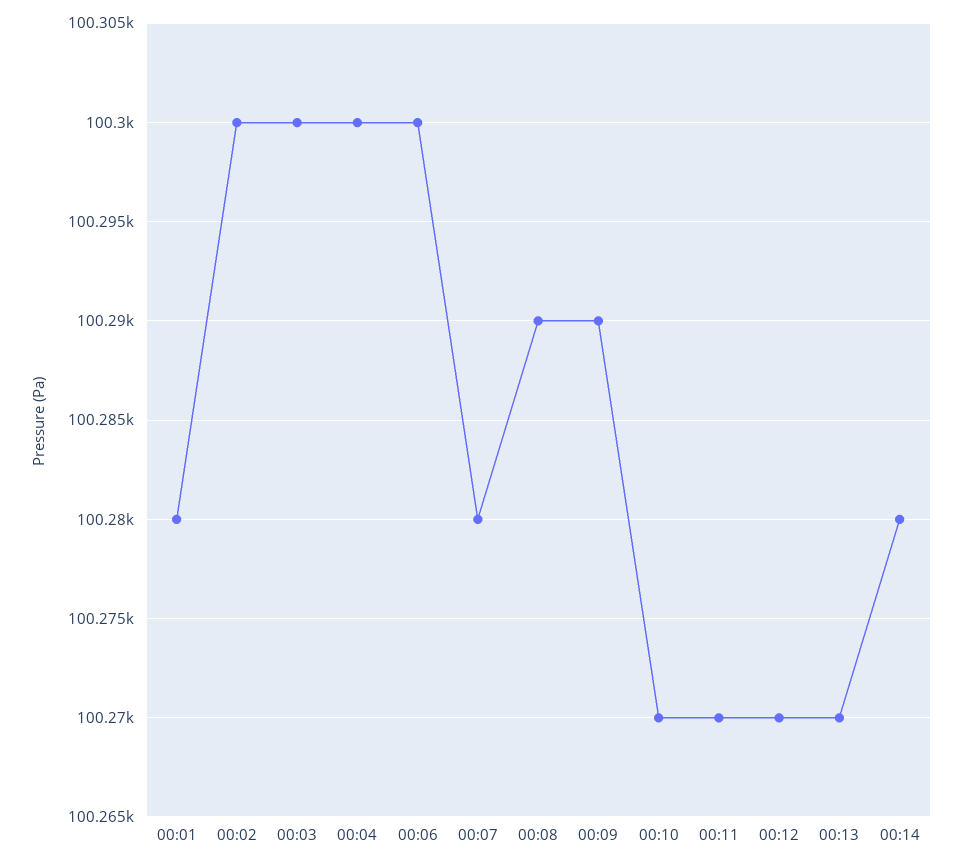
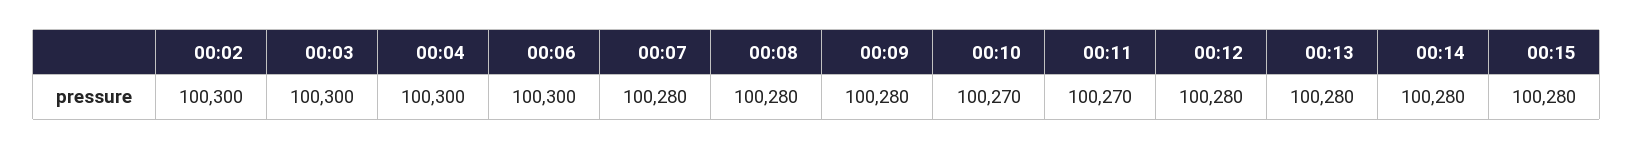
00:01: 100280 -> none
00:08: 100290 -> 100280
00:09: 100290 -> 100280
00:12: 100270 -> 100280
00:13: 100270 -> 100280
00:15: none -> 100280

